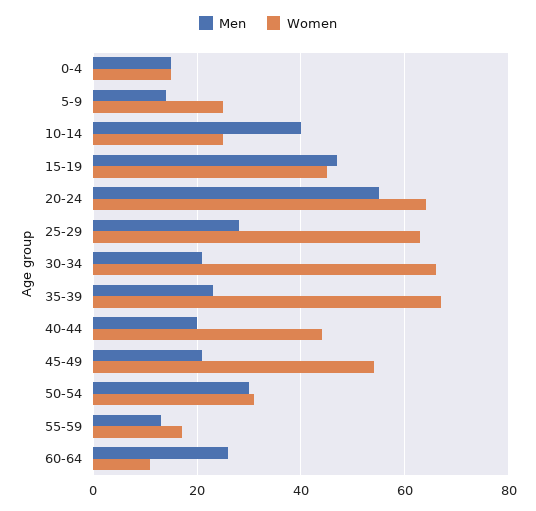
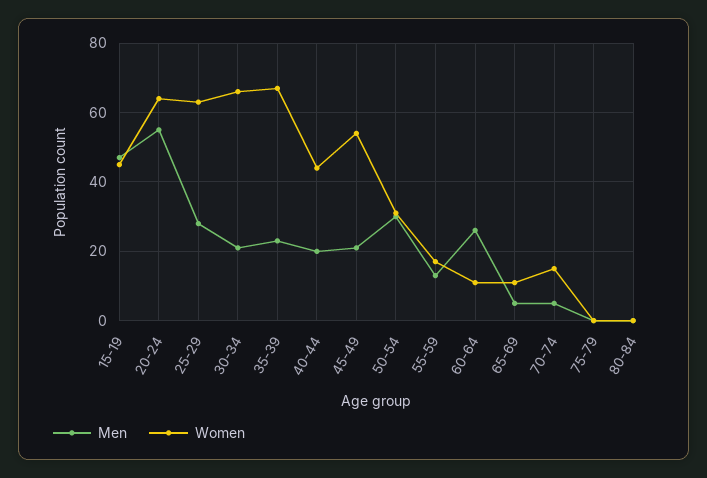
Men, 0-4: 15 -> none
Women, 0-4: 15 -> none
Men, 5-9: 15 -> none
Women, 5-9: 25 -> none
Men, 10-14: 40 -> none
Women, 10-14: 25 -> none
Men, 65-69: none -> 5
Women, 65-69: none -> 10
Men, 70-74: none -> 5
Women, 70-74: none -> 15
Men, 75-79: none -> 0
Women, 75-79: none -> 0
Men, 80-84: none -> 0
Women, 80-84: none -> 0

